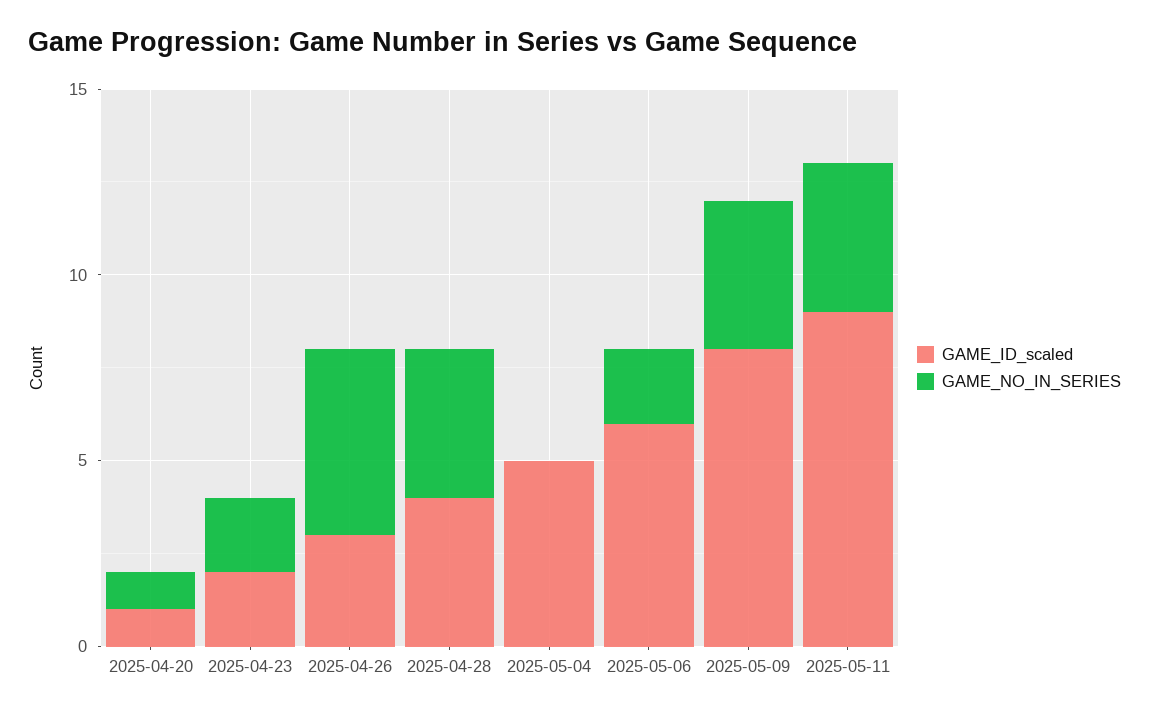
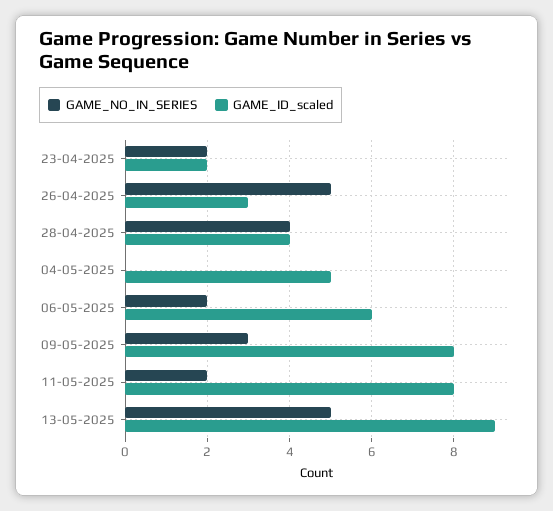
GAME_ID_scaled, 2025-04-20: 1 -> none
GAME_NO_IN_SERIES, 2025-04-20: 1 -> none
GAME_NO_IN_SERIES, 2025-05-09: 4 -> 3
GAME_ID_scaled, 2025-05-11: 9 -> 8
GAME_NO_IN_SERIES, 2025-05-11: 4 -> 2
GAME_NO_IN_SERIES, 13-05-2025: none -> 5
GAME_ID_scaled, 13-05-2025: none -> 9

